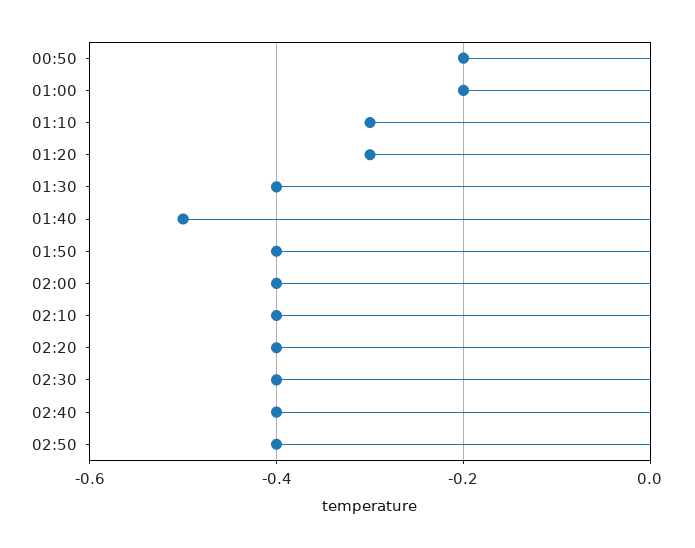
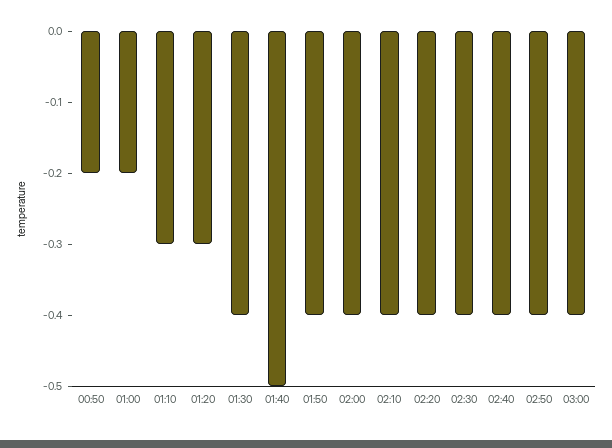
03:00: none -> -0.4

